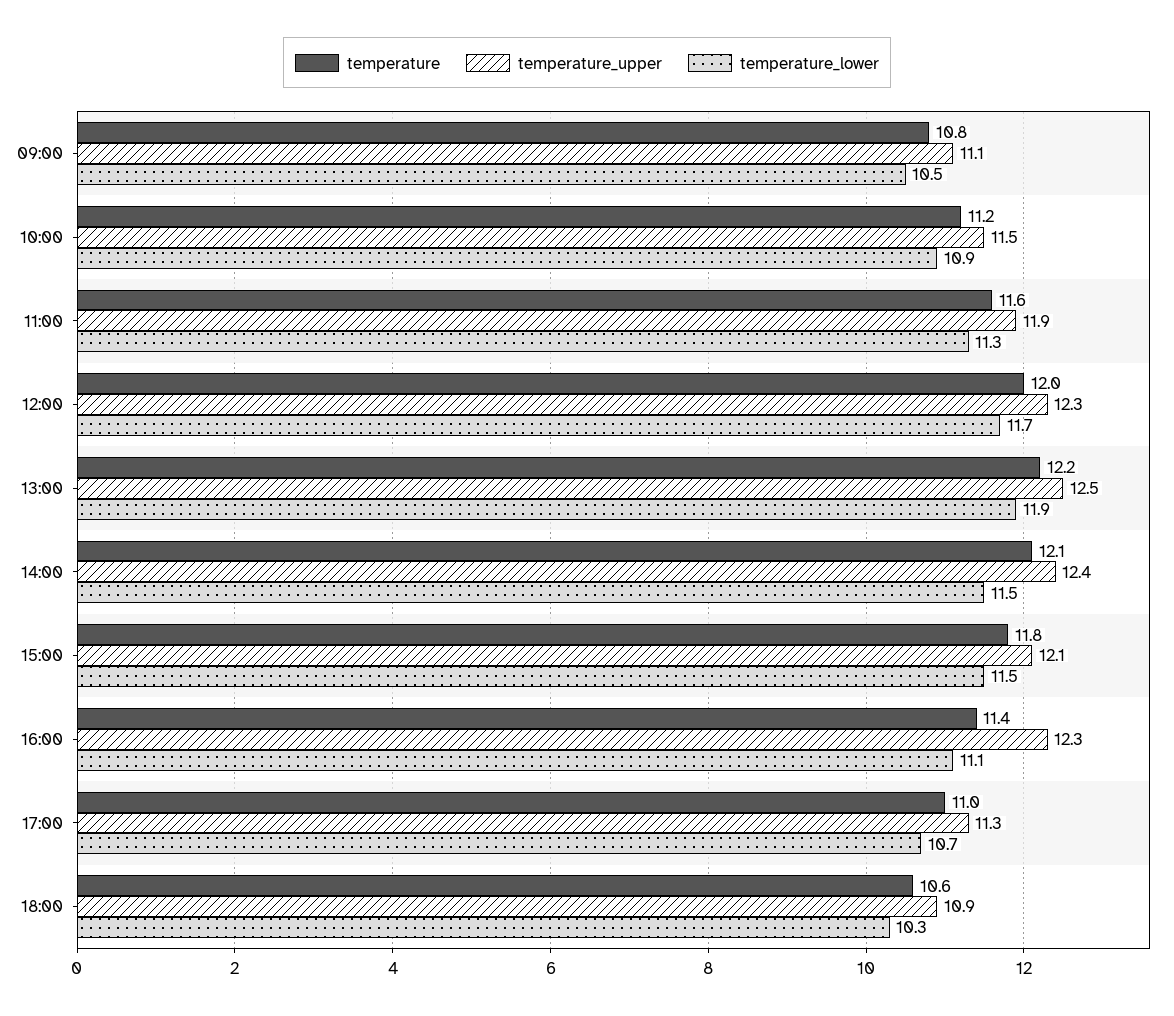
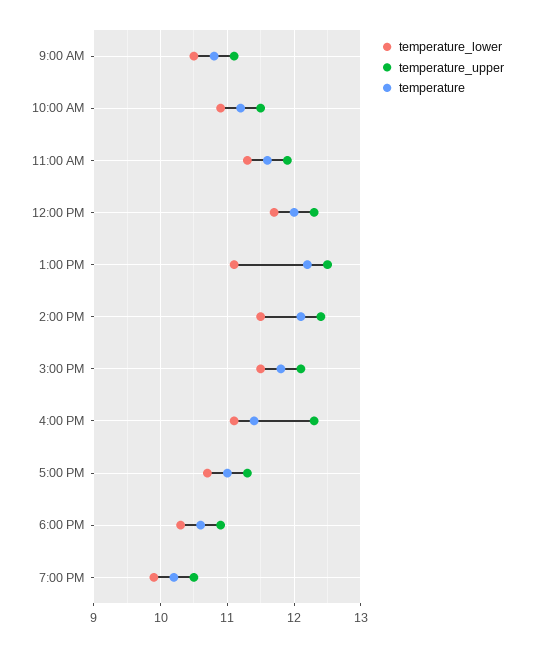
temperature_lower, 13:00: 11.9 -> 11.1
temperature_lower, 7:00 PM: none -> 9.9
temperature_upper, 7:00 PM: none -> 10.5
temperature, 7:00 PM: none -> 10.2

